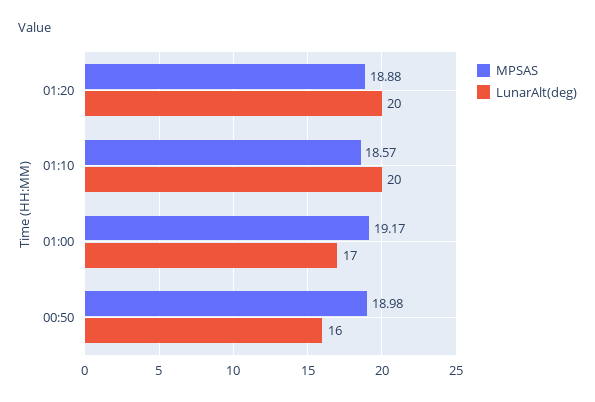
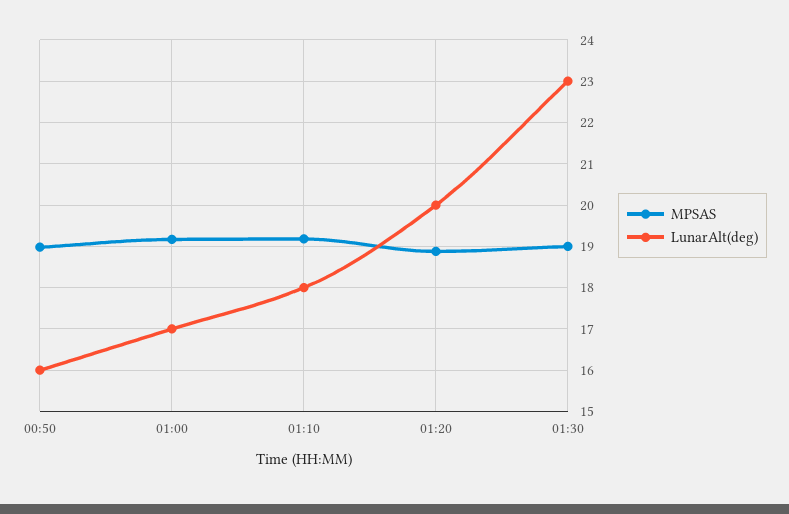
MPSAS, 01:10: 18.57 -> 19.2
LunarAlt(deg), 01:10: 20 -> 18
MPSAS, 01:30: none -> 19
LunarAlt(deg), 01:30: none -> 23

